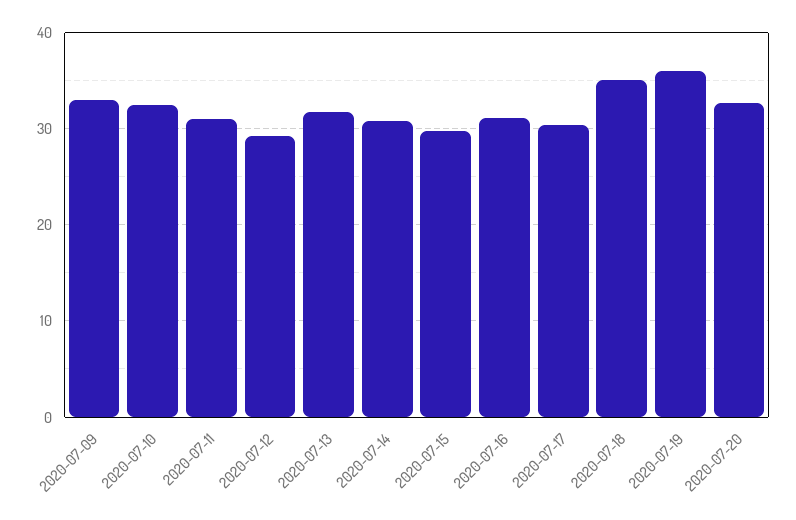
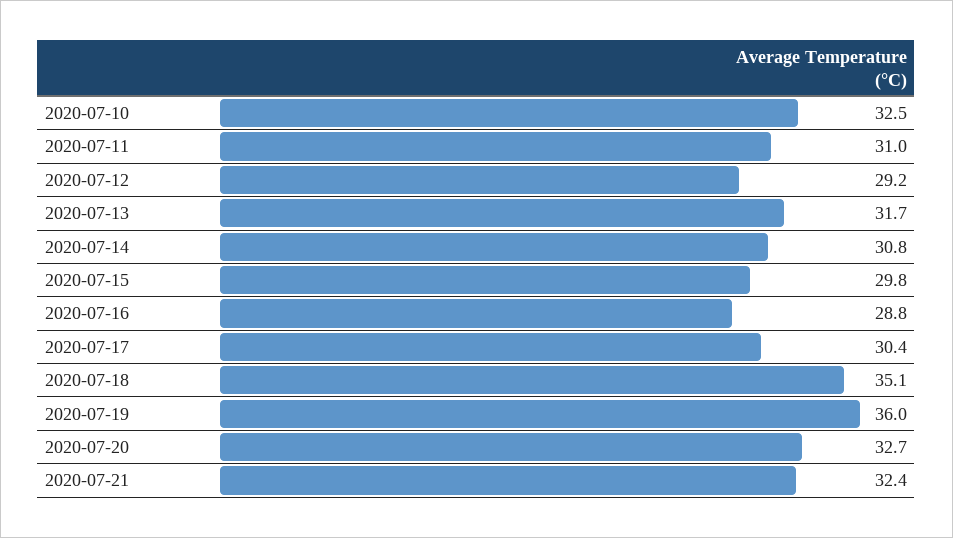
2020-07-09: 33 -> none
2020-07-16: 31 -> 28.8
2020-07-21: none -> 32.4

